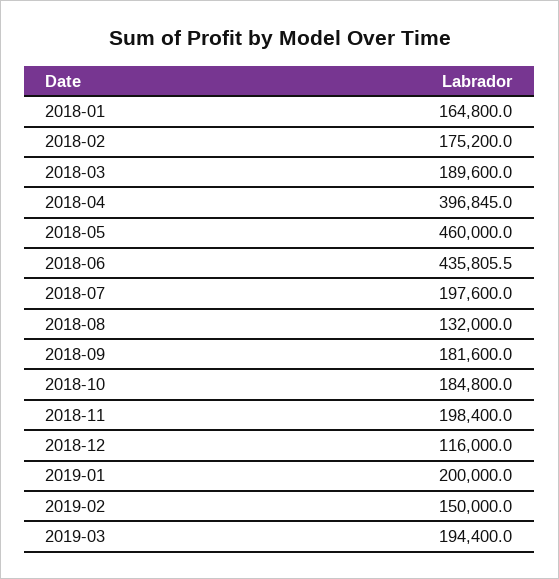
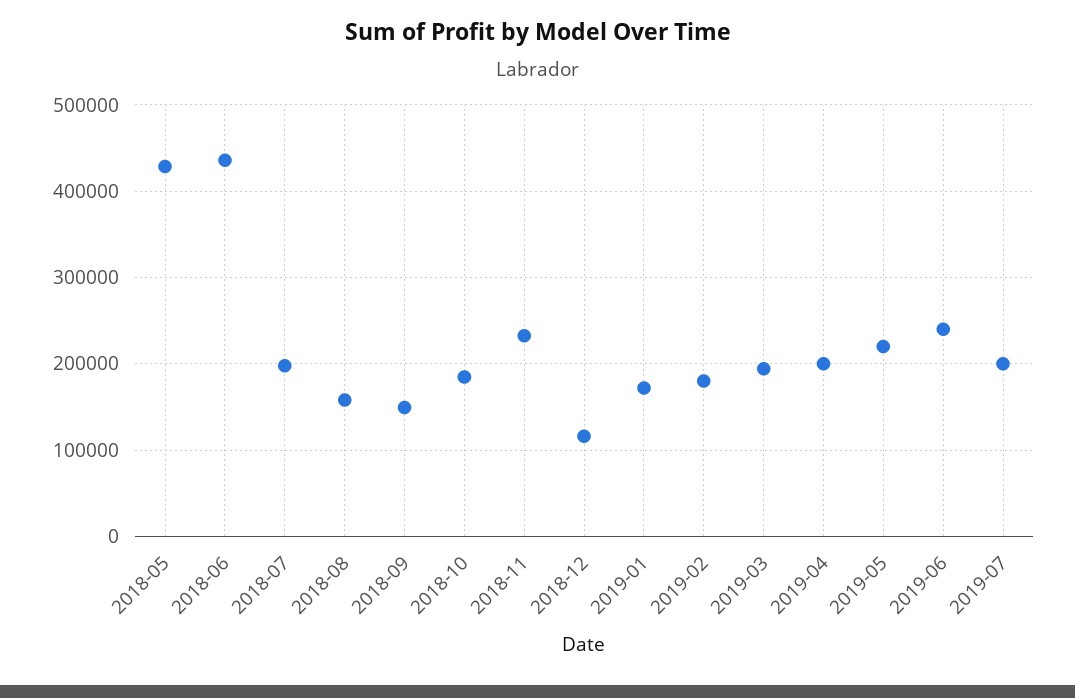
2018-01: 164800 -> none
2018-02: 175200 -> none
2018-03: 189600 -> none
2018-04: 396845 -> none
2018-05: 460000 -> 430000
2018-08: 132000 -> 160000
2018-09: 181600 -> 150000
2018-11: 198400 -> 230000
2019-01: 200000 -> 170000
2019-02: 150000 -> 180000
2019-04: none -> 200000
2019-05: none -> 220000
2019-06: none -> 240000
2019-07: none -> 200000

